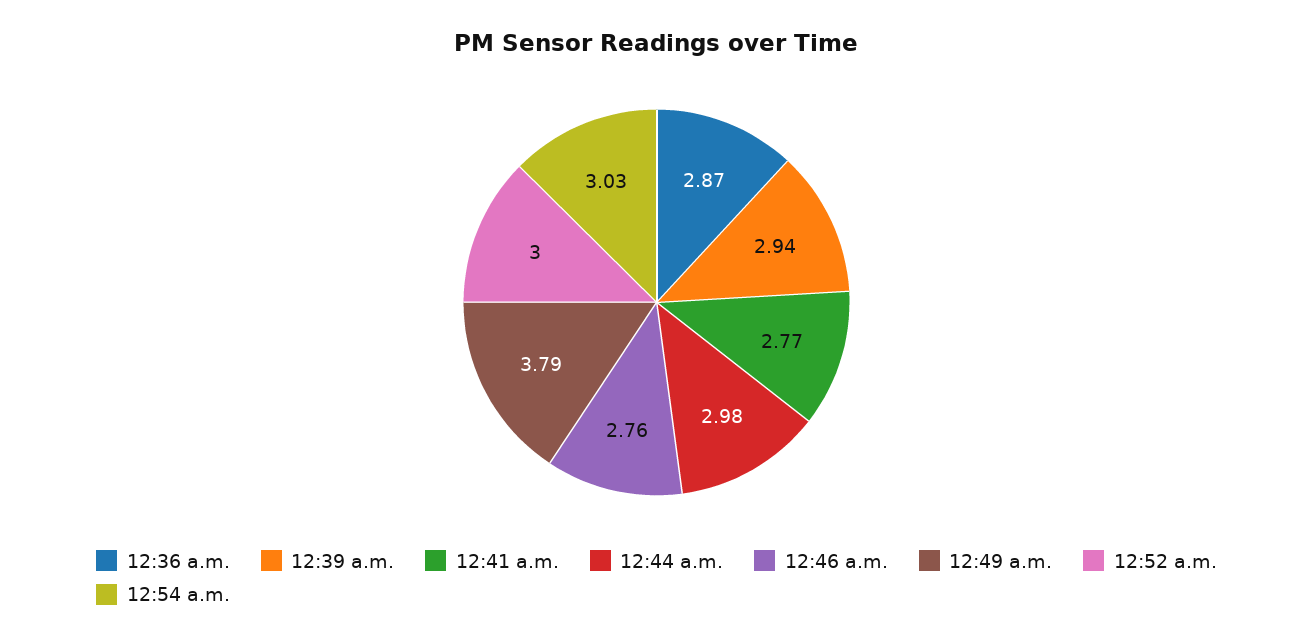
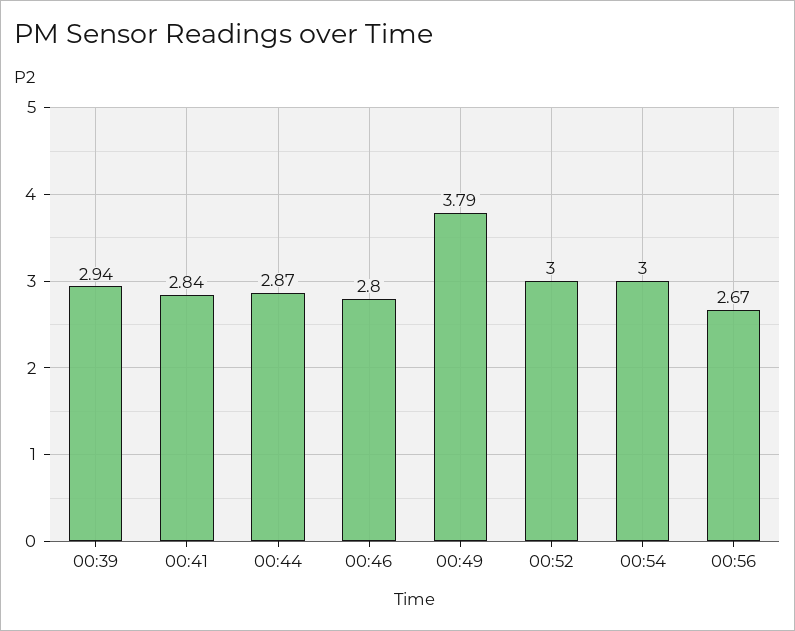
12:36 a.m.: 2.87 -> none
12:41 a.m.: 2.77 -> 2.84
12:44 a.m.: 2.98 -> 2.87
12:46 a.m.: 2.76 -> 2.8
12:54 a.m.: 3.03 -> 3
00:56: none -> 2.67

